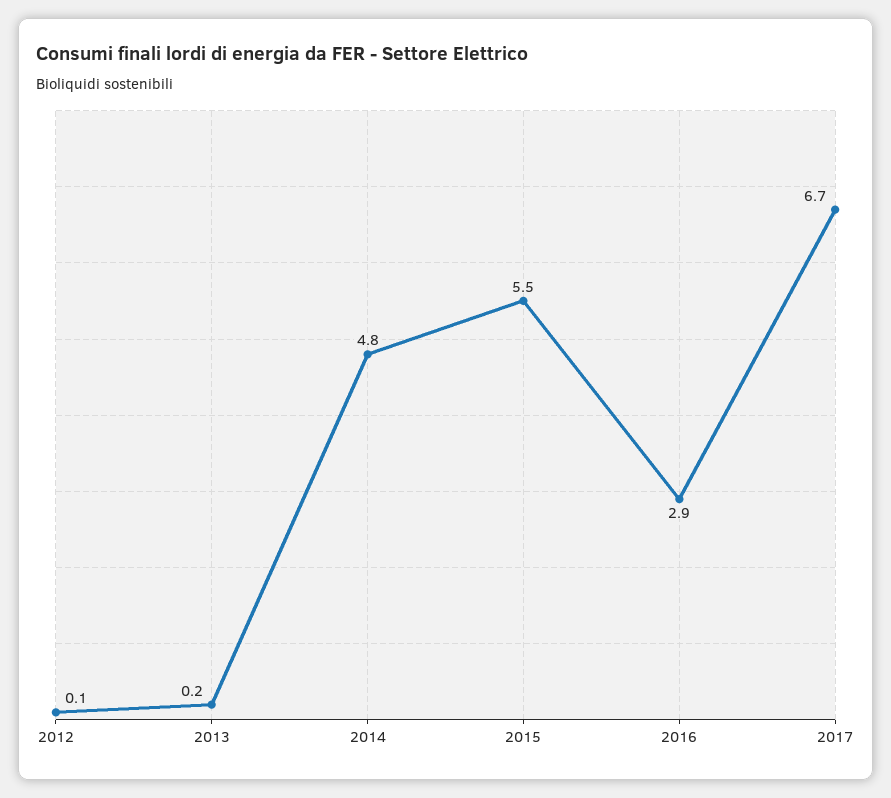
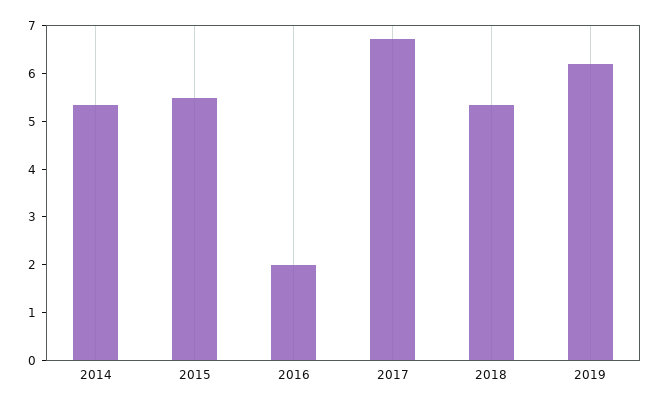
2012: 0.1 -> none
2013: 0.2 -> none
2014: 4.8 -> 5.4
2016: 2.9 -> 2
2018: none -> 5.4
2019: none -> 6.2

